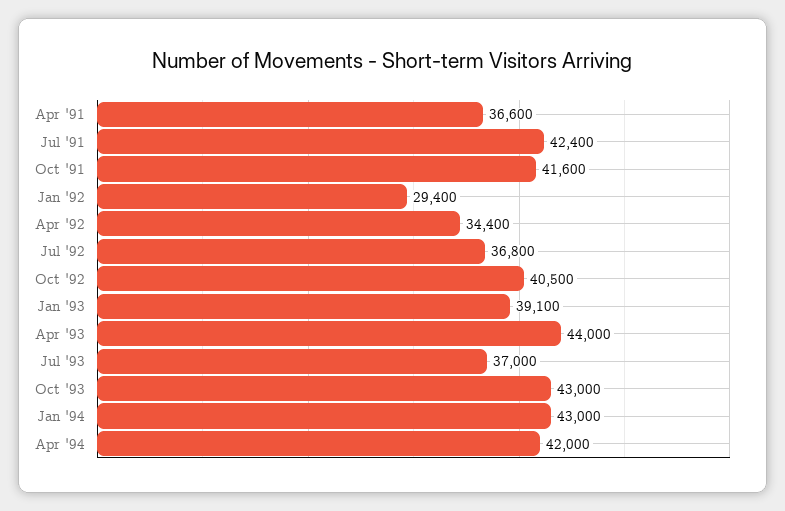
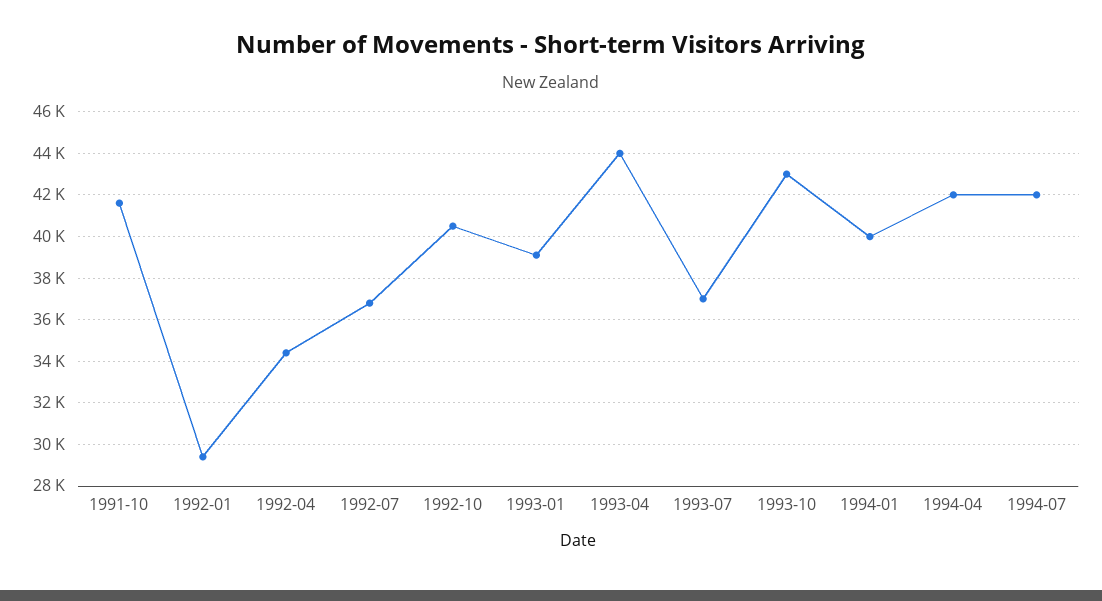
Apr '91: 36600 -> none
Jul '91: 42400 -> none
Jan '94: 43000 -> 40000
1994-07: none -> 42000

